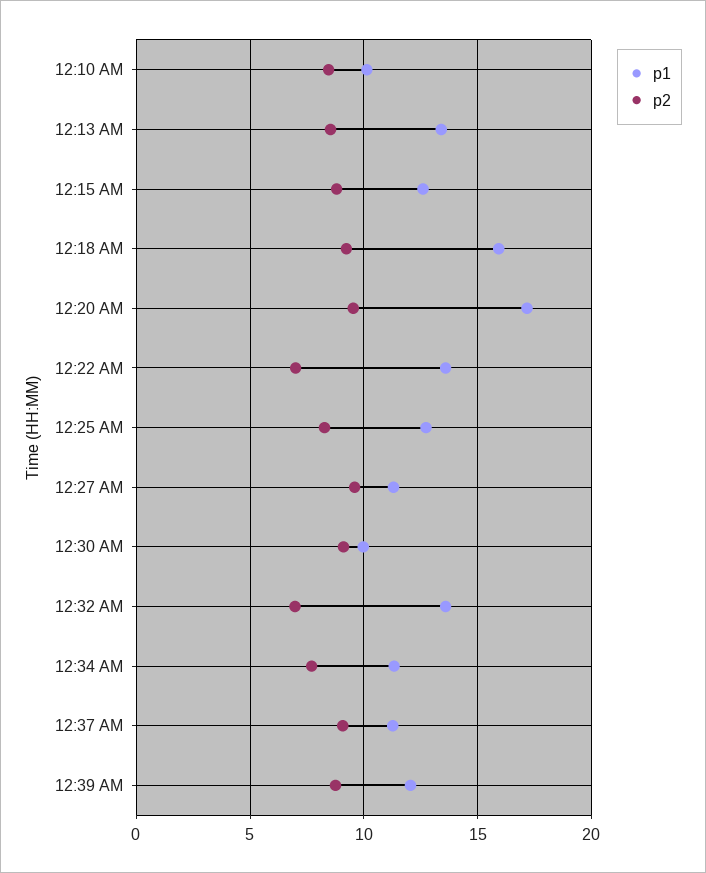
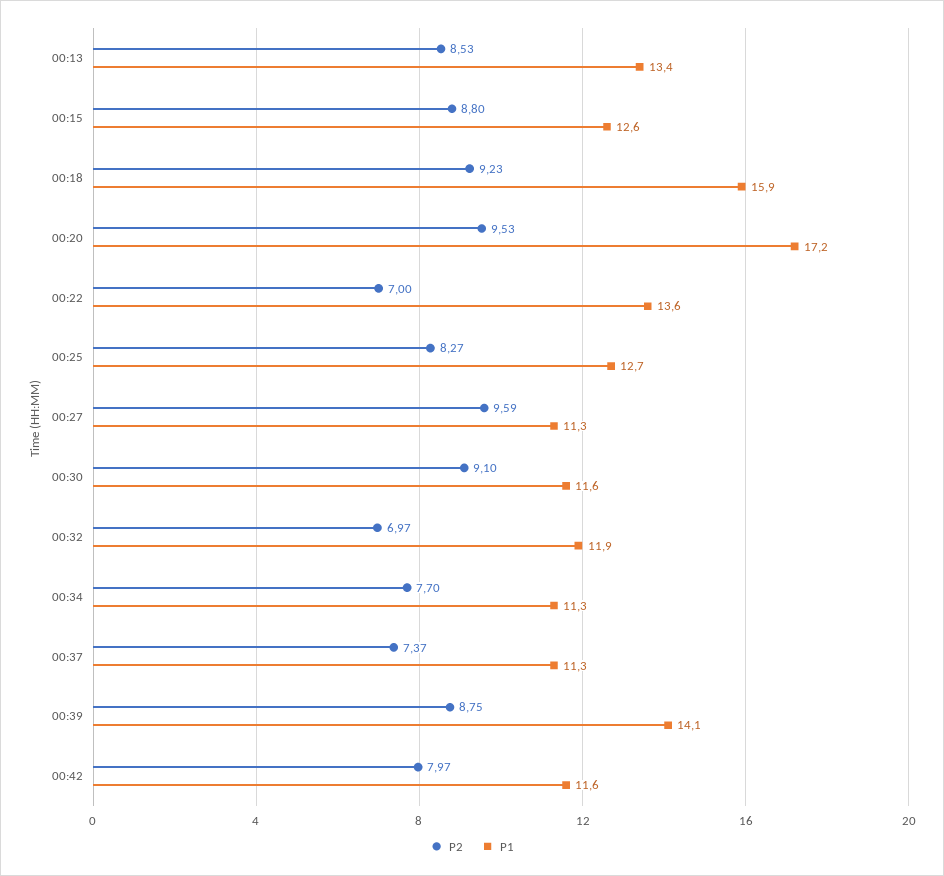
p1, 12:10 AM: 10 -> none
p2, 12:10 AM: 8.5 -> none
p1, 12:30 AM: 10 -> 11.6
p1, 12:32 AM: 13.5 -> 11.9
p2, 12:37 AM: 9 -> 7.37
p1, 12:39 AM: 12 -> 14.1
p2, 00:42: none -> 7.97
p1, 00:42: none -> 11.6

